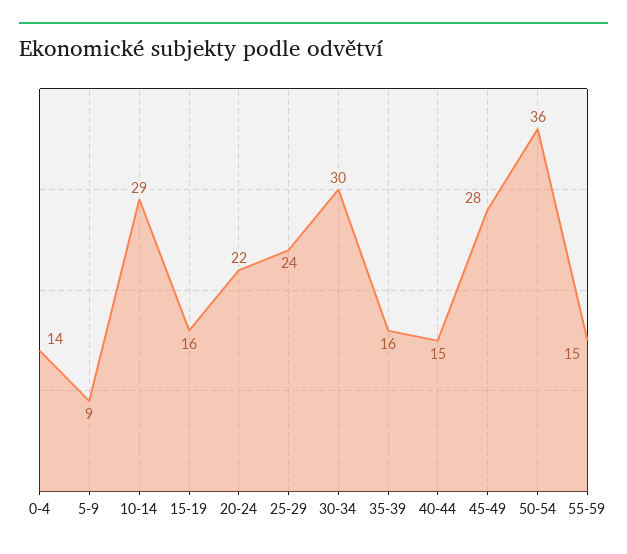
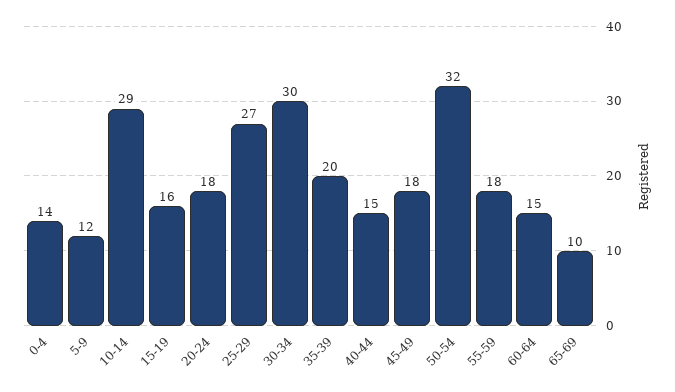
5-9: 9 -> 12
20-24: 22 -> 18
25-29: 24 -> 27
35-39: 16 -> 20
45-49: 28 -> 18
50-54: 36 -> 32
55-59: 15 -> 18
60-64: none -> 15
65-69: none -> 10

